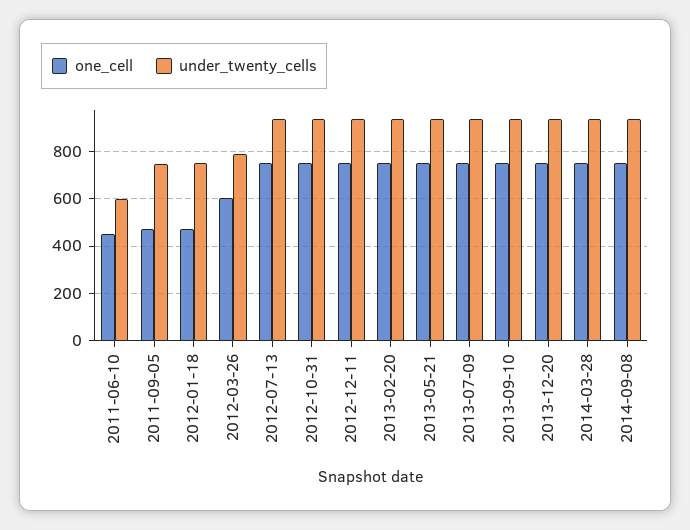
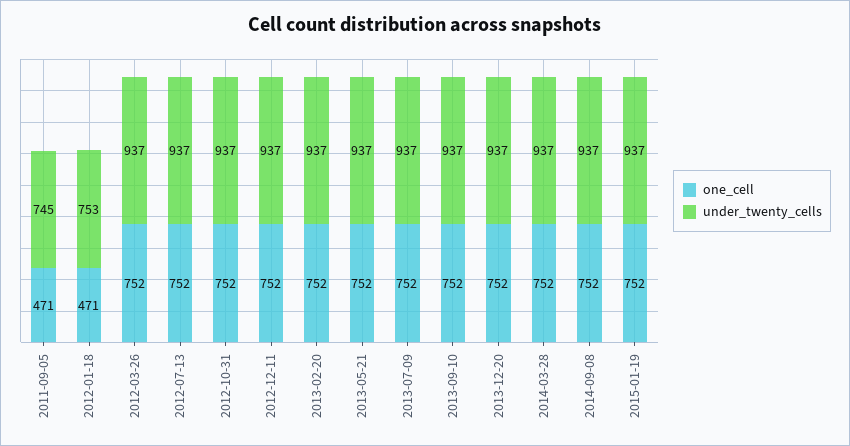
one_cell, 2011-06-10: 450 -> none
under_twenty_cells, 2011-06-10: 600 -> none
one_cell, 2012-03-26: 600 -> 752
under_twenty_cells, 2012-03-26: 800 -> 937
one_cell, 2015-01-19: none -> 752
under_twenty_cells, 2015-01-19: none -> 937

